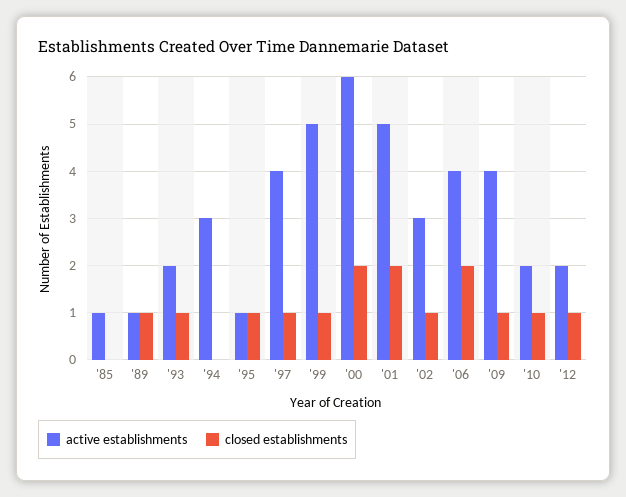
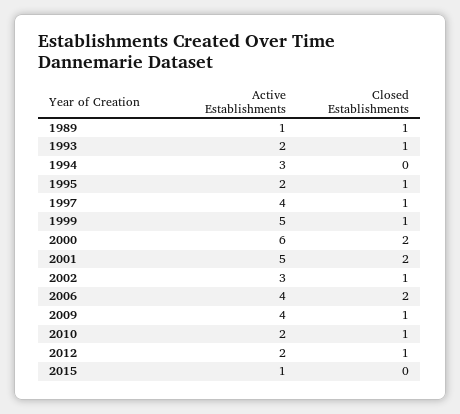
active establishments, '85: 1 -> none
closed establishments, '85: 0 -> none
active establishments, '95: 1 -> 2
active establishments, 2015: none -> 1
closed establishments, 2015: none -> 0

